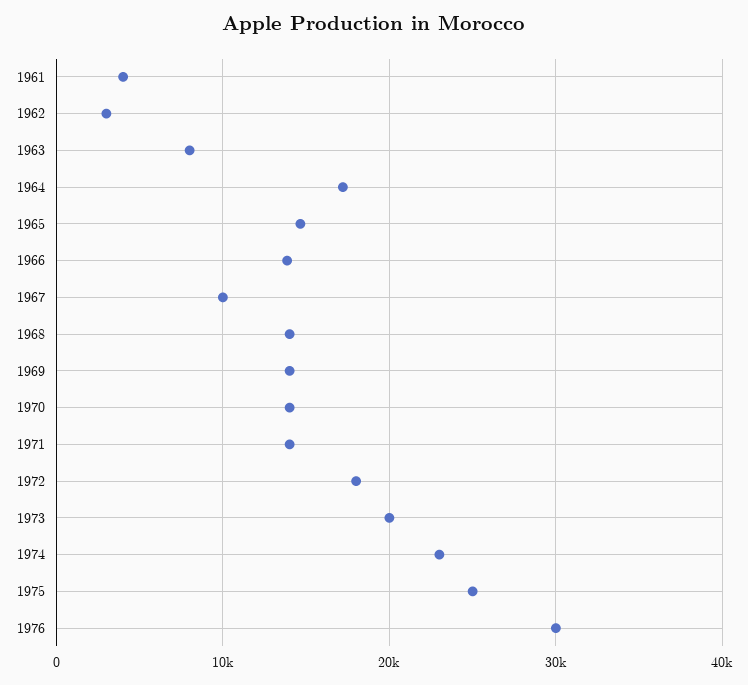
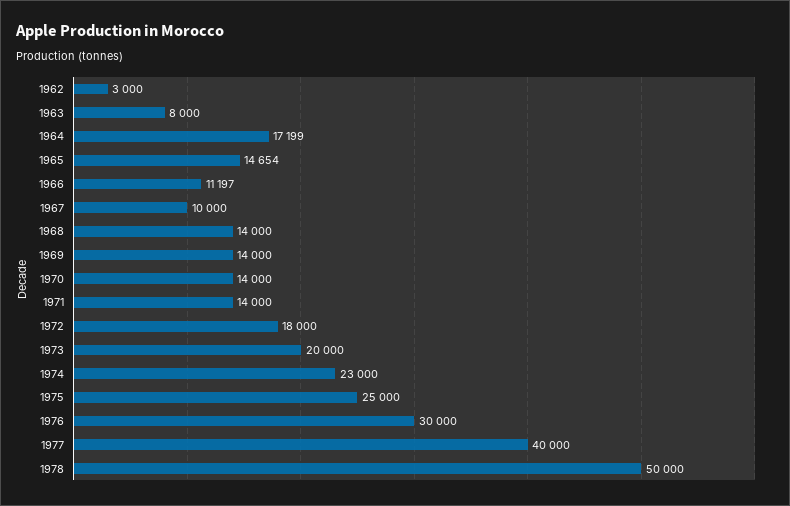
1961: 4000 -> none
1966: 14000 -> 11197
1977: none -> 40000
1978: none -> 50000

